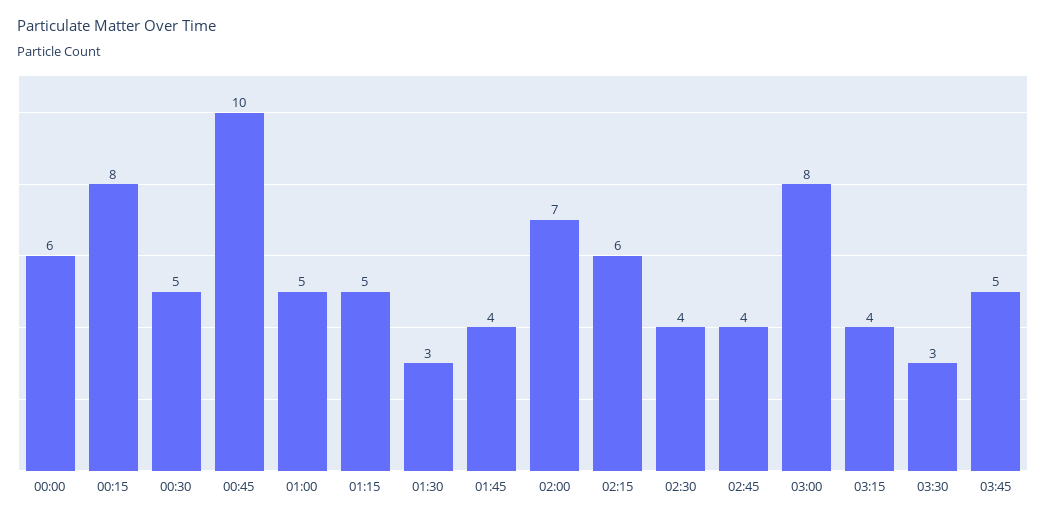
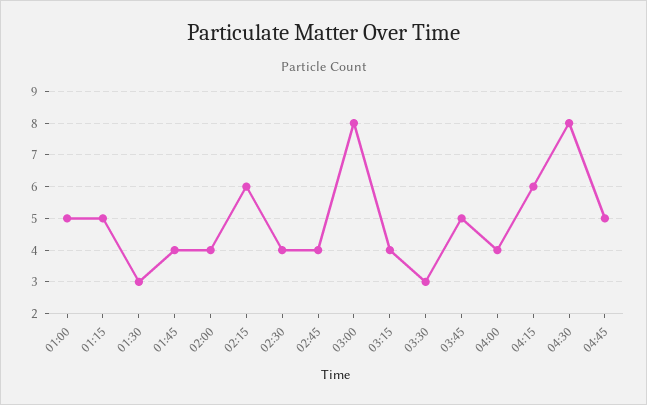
00:00: 6 -> none
00:15: 8 -> none
00:30: 5 -> none
00:45: 10 -> none
02:00: 7 -> 4
04:00: none -> 4
04:15: none -> 6
04:30: none -> 8
04:45: none -> 5

